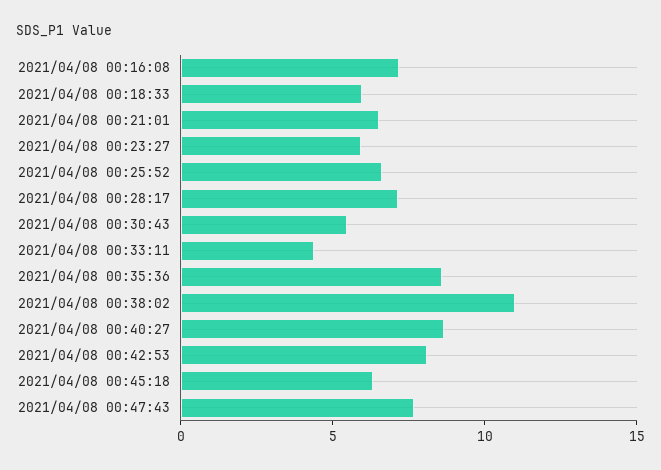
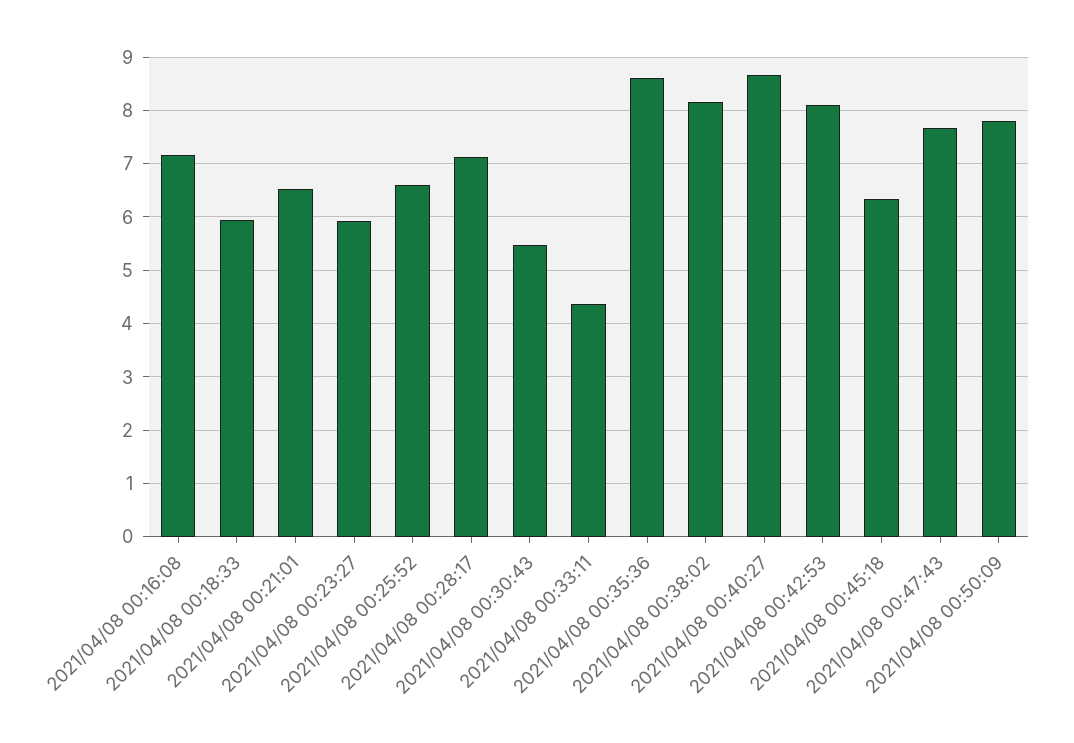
2021/04/08 00:38:02: 11 -> 8.2
2021/04/08 00:50:09: none -> 7.8

